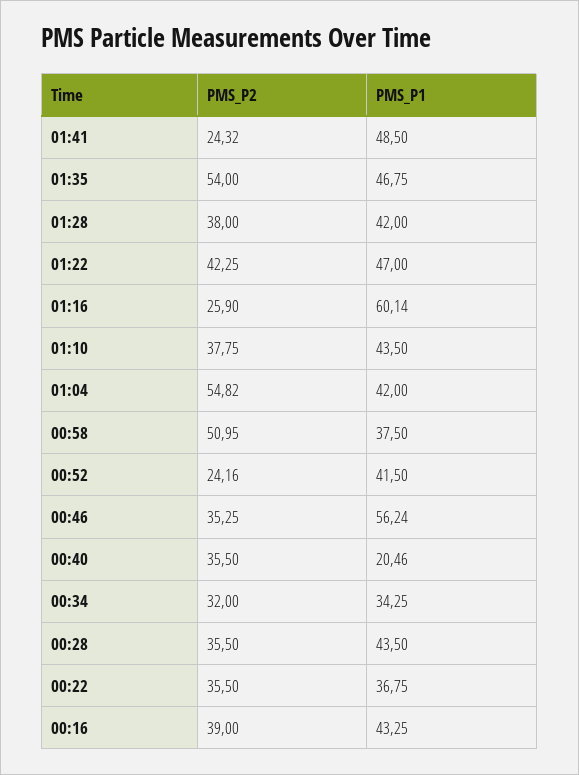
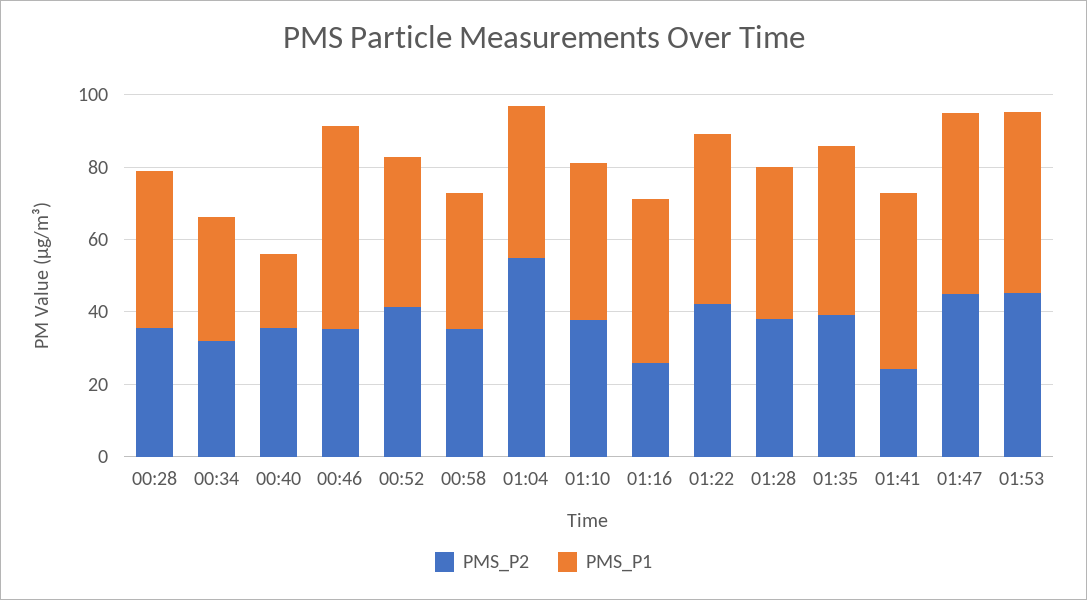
PMS_P2, 01:35: 54 -> 40
PMS_P1, 01:16: 60.14 -> 45
PMS_P2, 00:58: 50.95 -> 35
PMS_P2, 00:52: 24.16 -> 40
PMS_P2, 00:22: 35.5 -> none
PMS_P1, 00:22: 36.75 -> none
PMS_P2, 00:16: 39 -> none
PMS_P1, 00:16: 43.25 -> none
PMS_P2, 01:47: none -> 45
PMS_P1, 01:47: none -> 50
PMS_P2, 01:53: none -> 45
PMS_P1, 01:53: none -> 50

